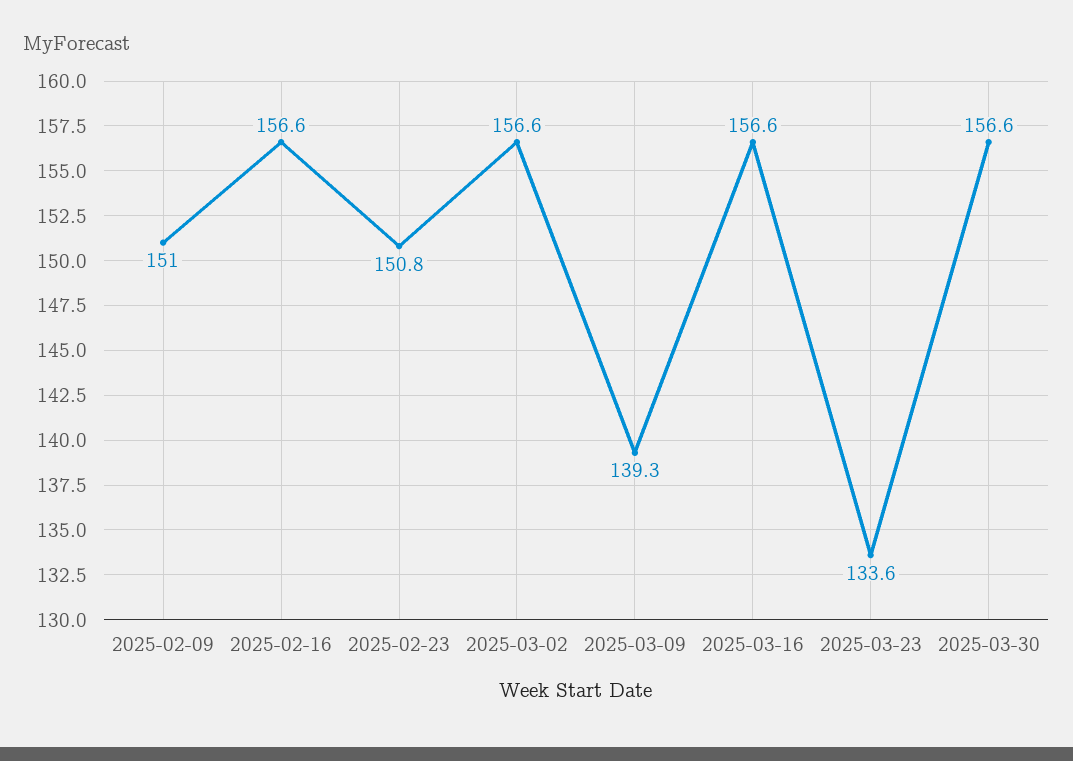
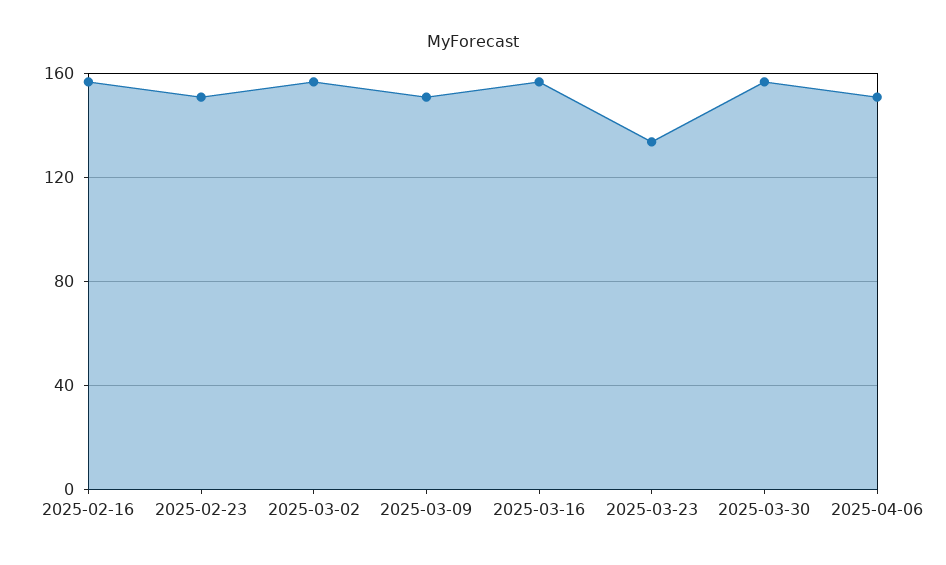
2025-02-09: 151 -> none
2025-03-09: 139.3 -> 150
2025-04-06: none -> 150

